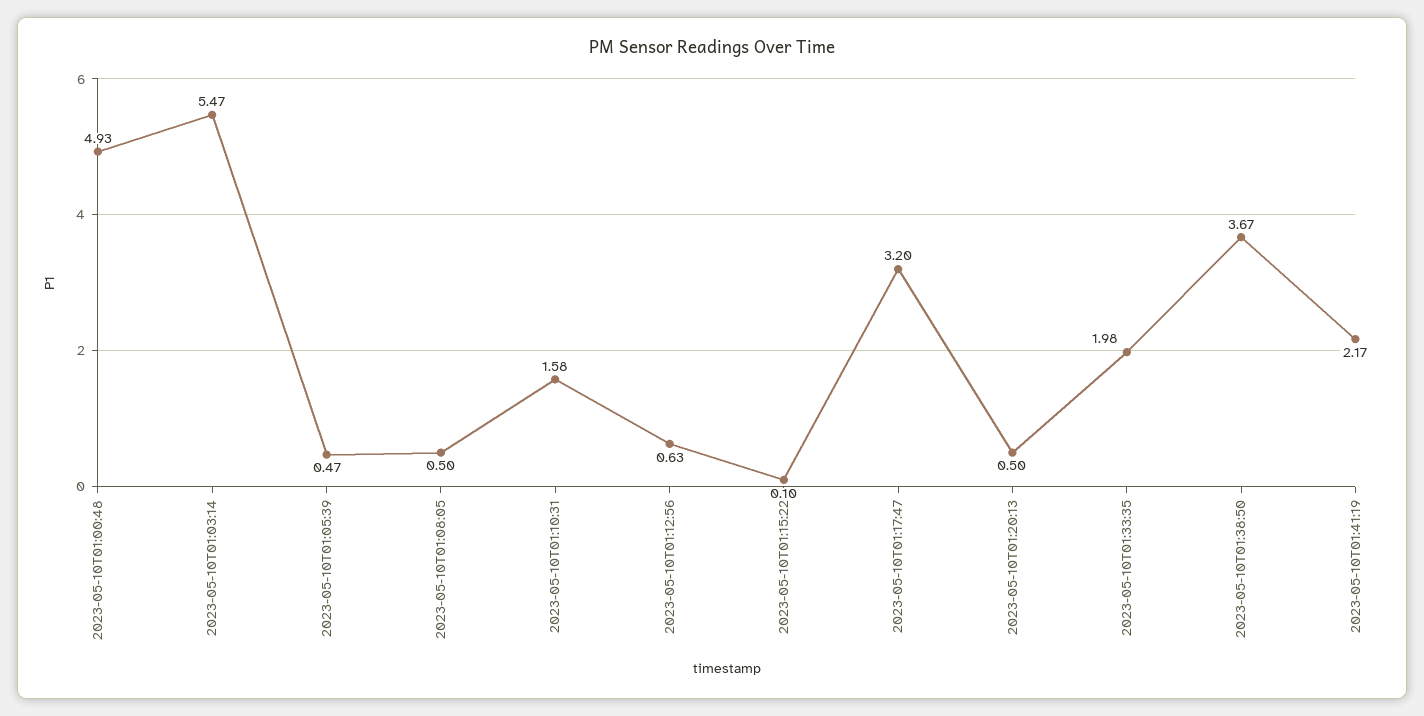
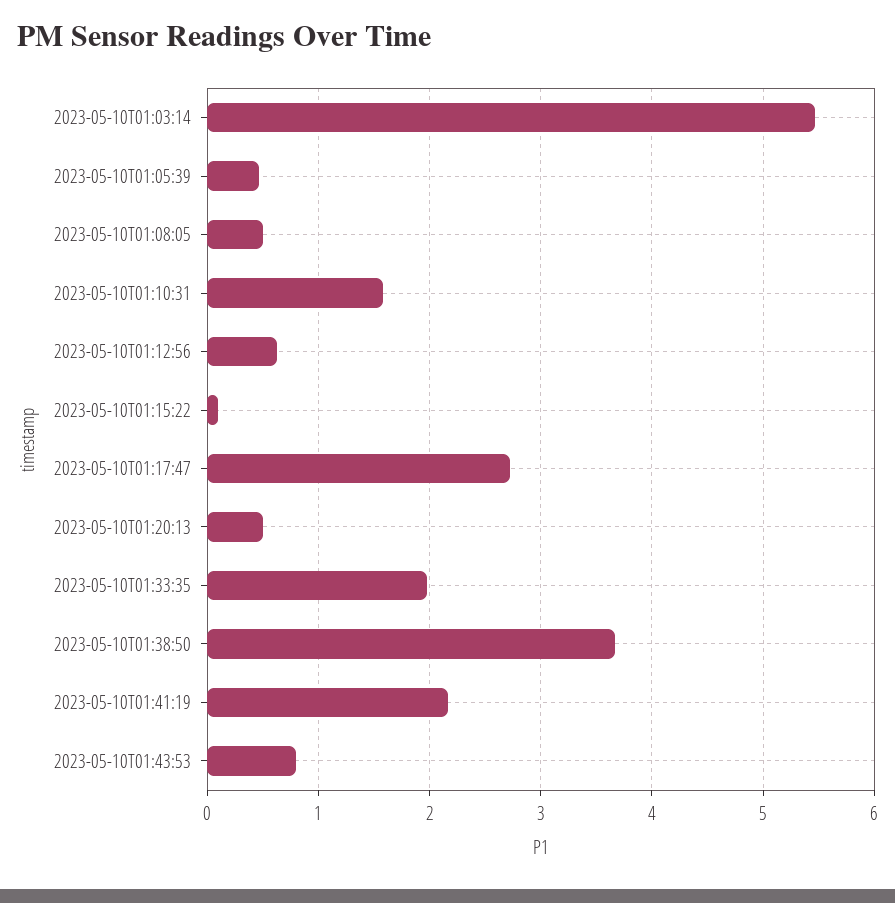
2023-05-10T01:00:48: 4.93 -> none
2023-05-10T01:17:47: 3.2 -> 2.7
2023-05-10T01:43:53: none -> 0.8

